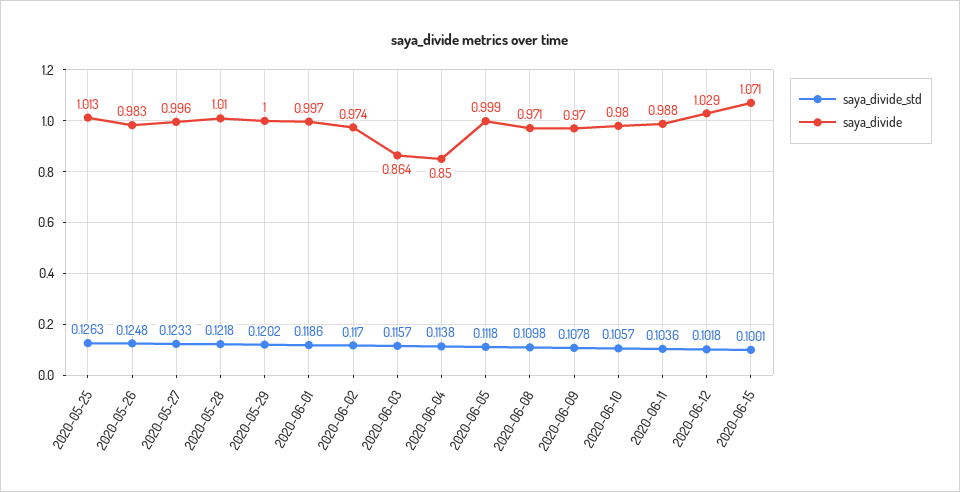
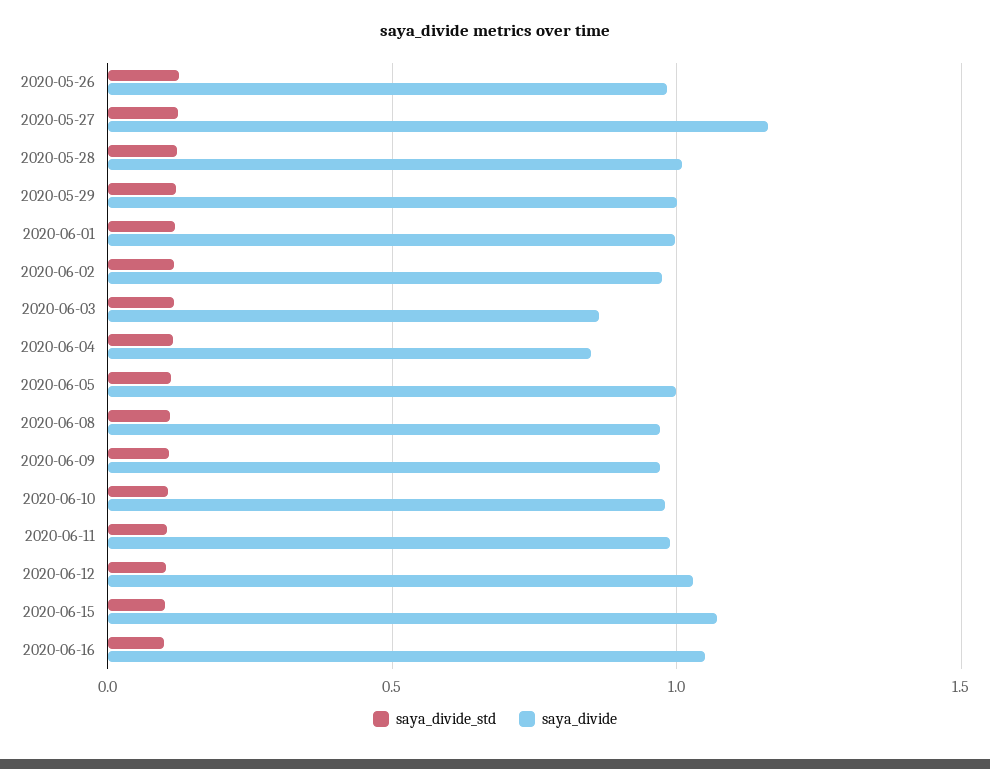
saya_divide_std, 2020-05-25: 0.1263 -> none
saya_divide, 2020-05-25: 1.013 -> none
saya_divide, 2020-05-27: 0.996 -> 1.15
saya_divide_std, 2020-06-16: none -> 0.1
saya_divide, 2020-06-16: none -> 1.05

